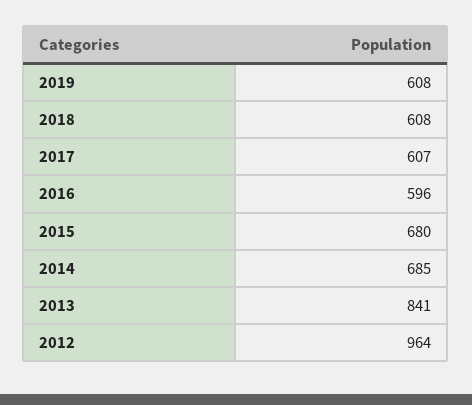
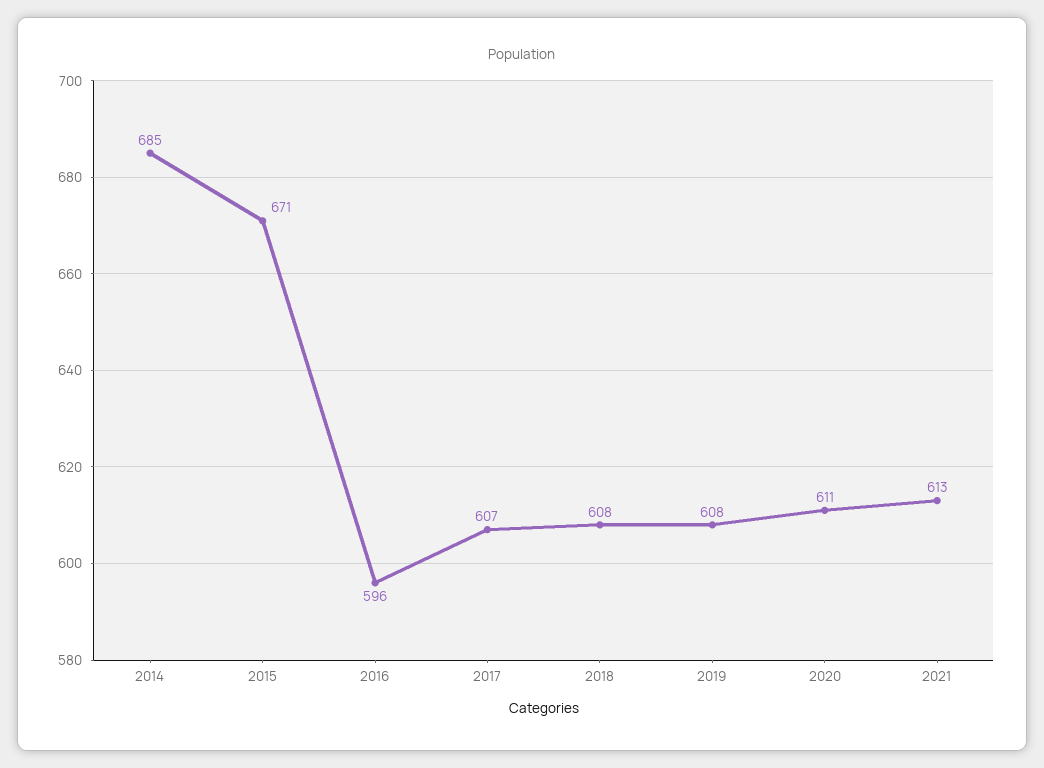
2015: 680 -> 671
2013: 841 -> none
2012: 964 -> none
2020: none -> 611
2021: none -> 613

